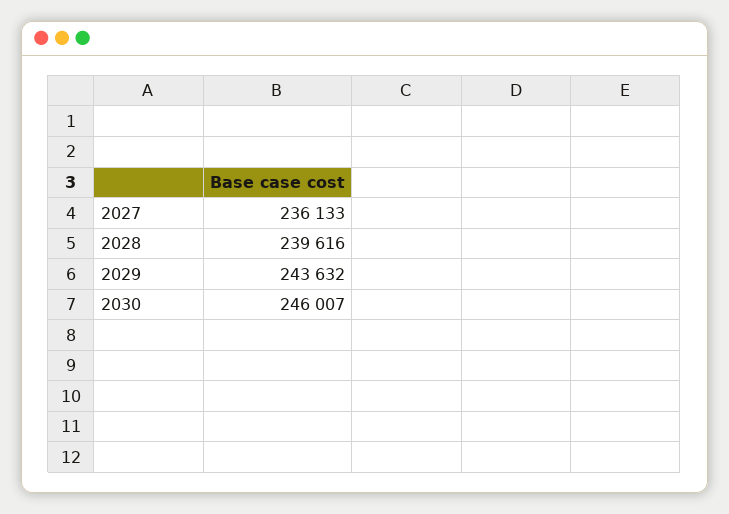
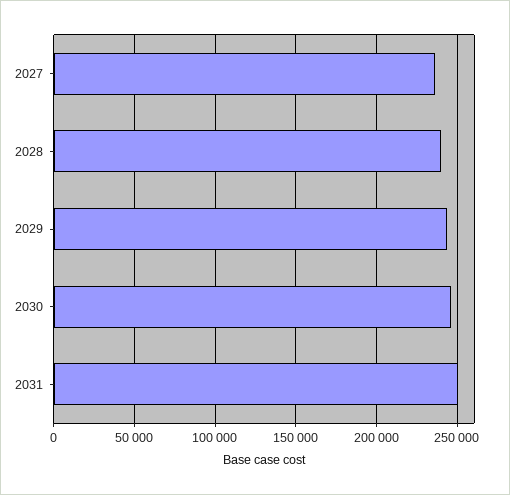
2031: none -> 250000

